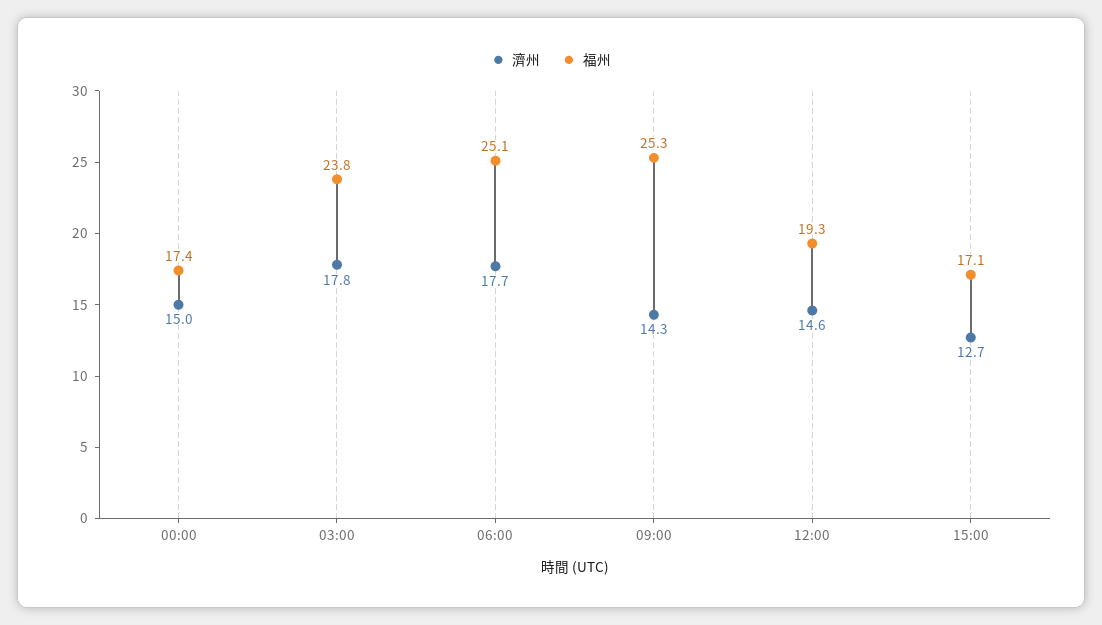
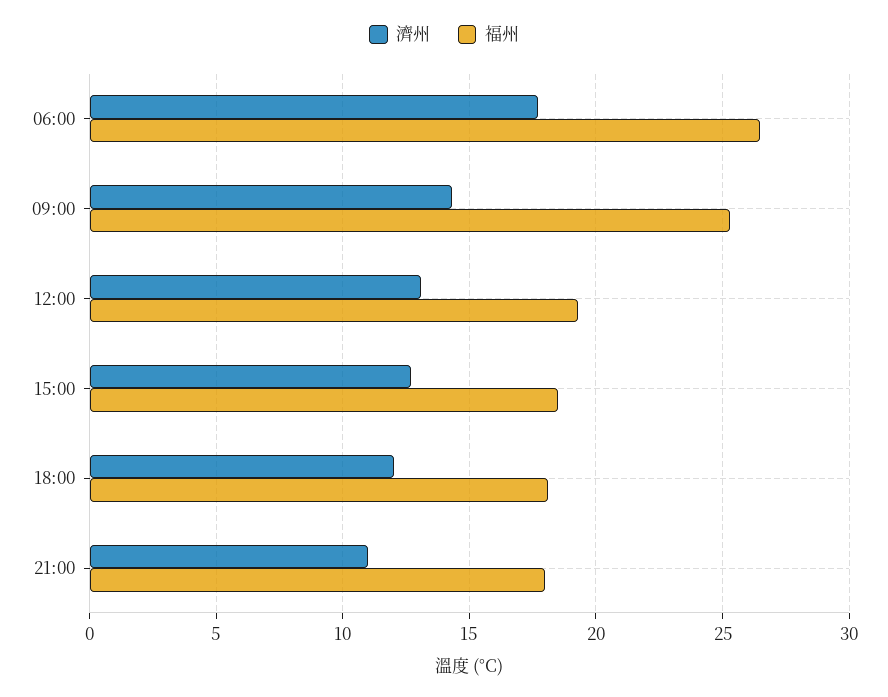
濟州, 00:00: 15 -> none
福州, 00:00: 17.4 -> none
濟州, 03:00: 17.8 -> none
福州, 03:00: 23.8 -> none
福州, 06:00: 25.1 -> 26.5
濟州, 12:00: 14.6 -> 13
福州, 15:00: 17.1 -> 18.5
濟州, 18:00: none -> 12
福州, 18:00: none -> 18
濟州, 21:00: none -> 11
福州, 21:00: none -> 18

